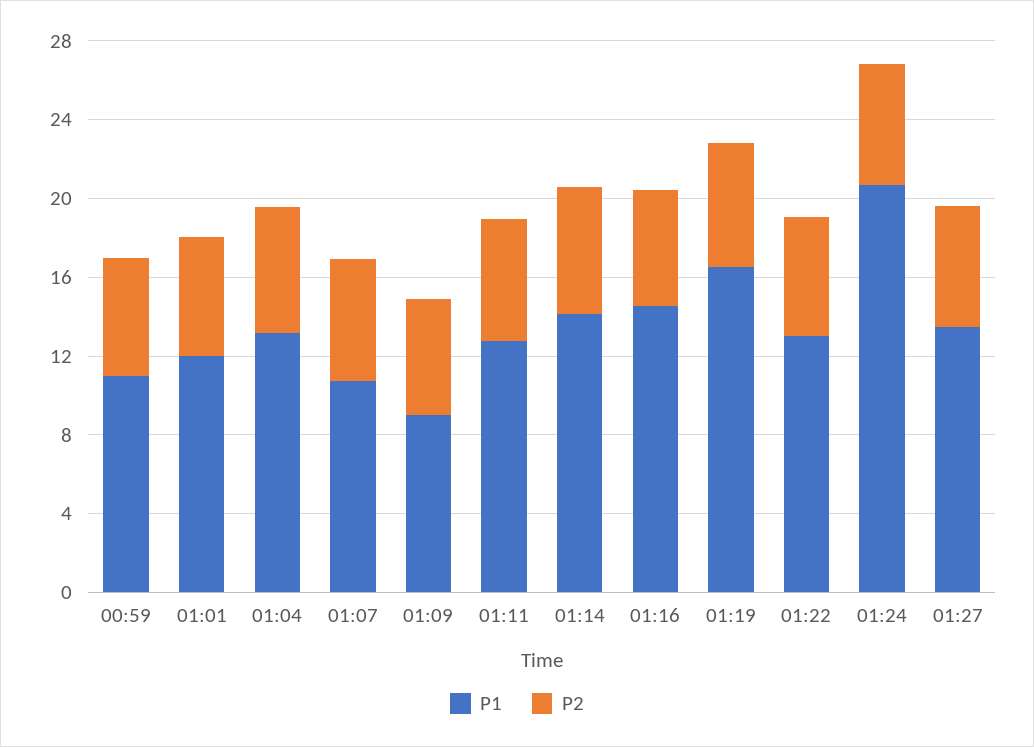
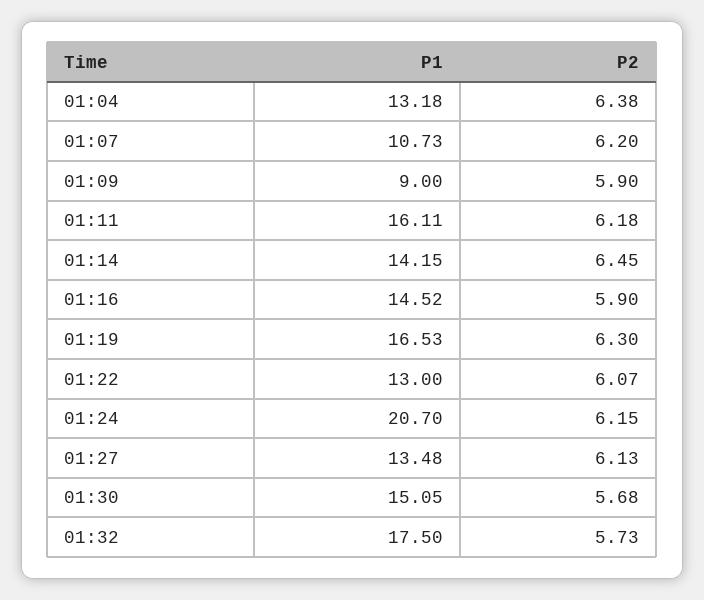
P1, 00:59: 11 -> none
P2, 00:59: 6 -> none
P1, 01:01: 12 -> none
P2, 01:01: 6 -> none
P1, 01:11: 13 -> 16.11
P1, 01:30: none -> 15.05
P2, 01:30: none -> 5.68
P1, 01:32: none -> 17.5
P2, 01:32: none -> 5.73

